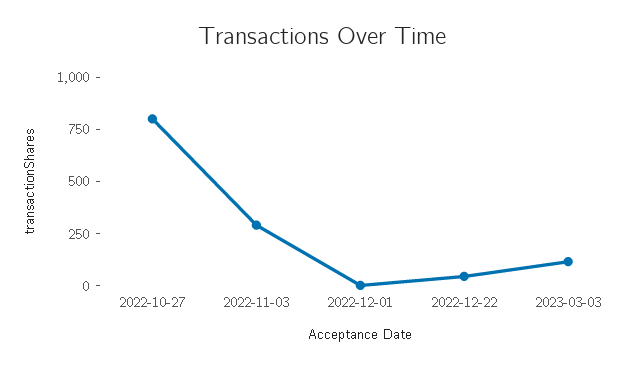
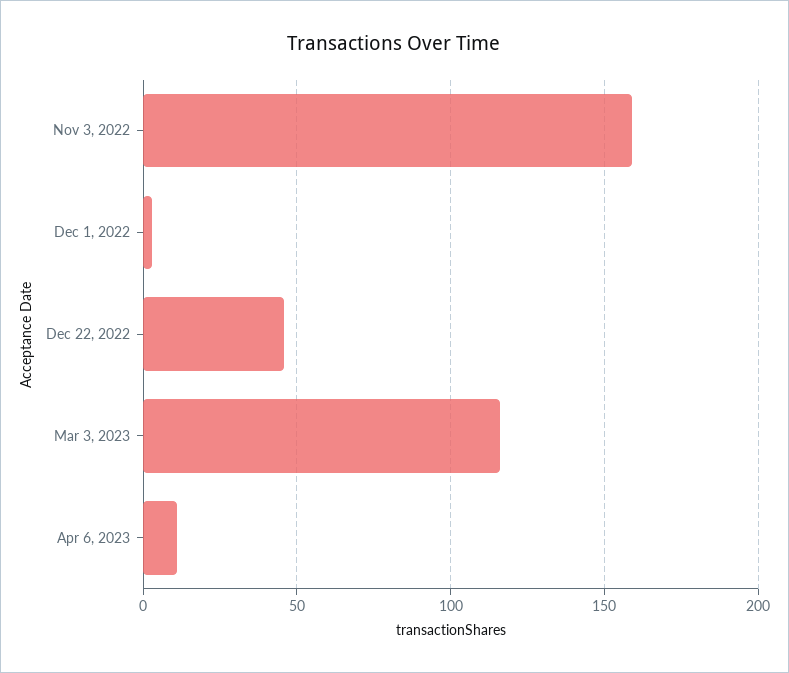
2022-10-27: 800 -> none
2022-11-03: 300 -> 160
Apr 6, 2023: none -> 10

